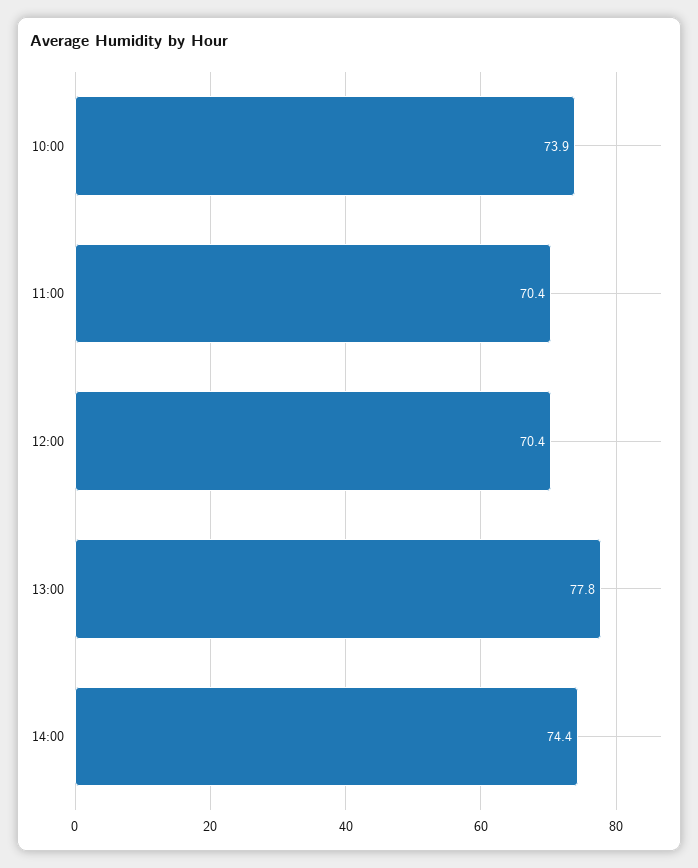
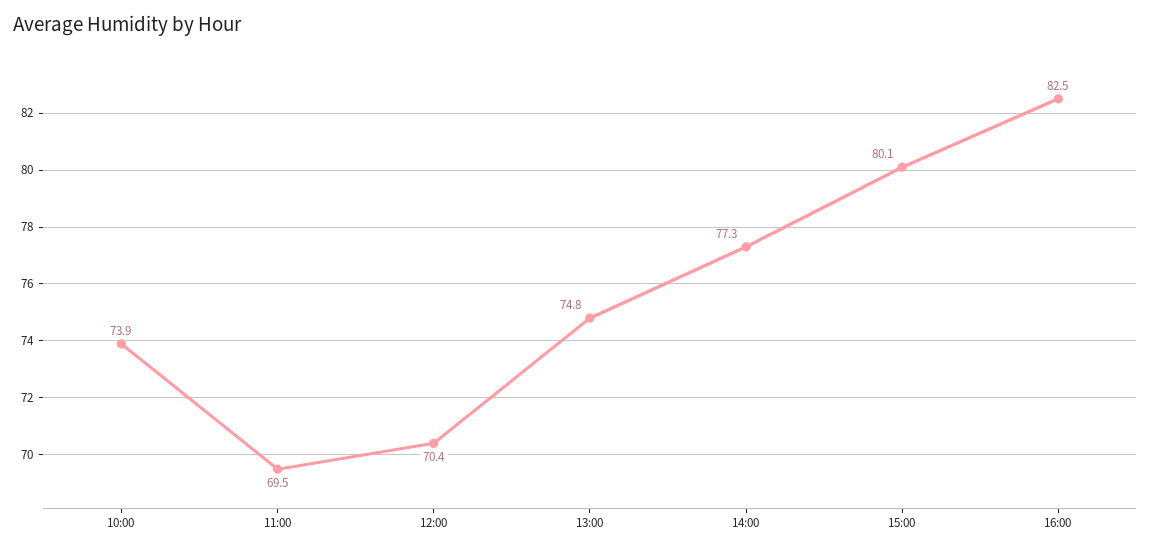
11:00: 70.4 -> 69.5
13:00: 77.8 -> 74.8
14:00: 74.4 -> 77.3
15:00: none -> 80.1
16:00: none -> 82.5

